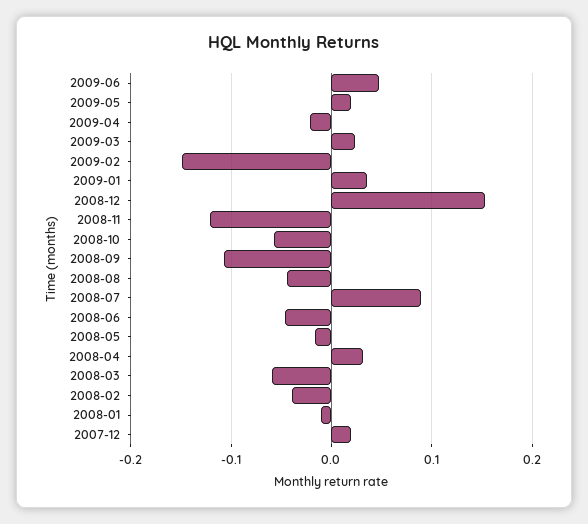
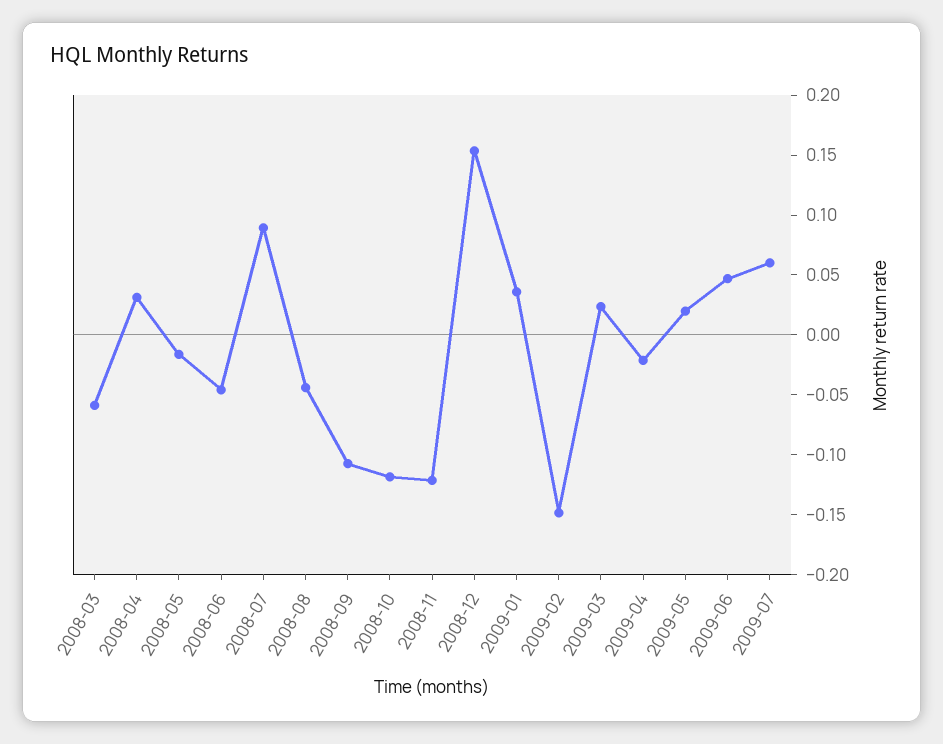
2008-10: -0.06 -> -0.12
2008-02: -0.04 -> none
2008-01: -0.01 -> none
2007-12: 0.02 -> none
2009-07: none -> 0.06

